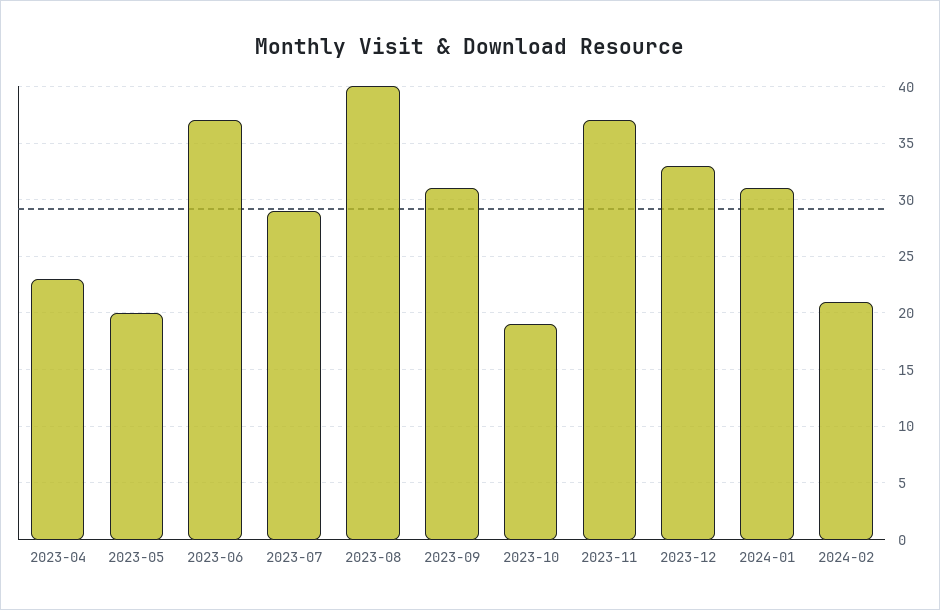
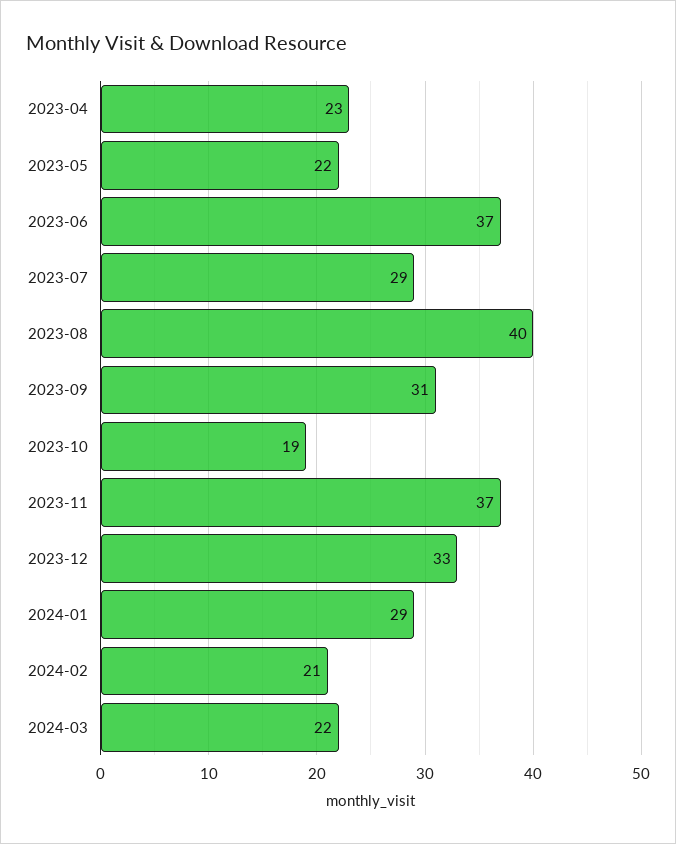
2023-05: 20 -> 22
2024-01: 31 -> 29
2024-03: none -> 22

